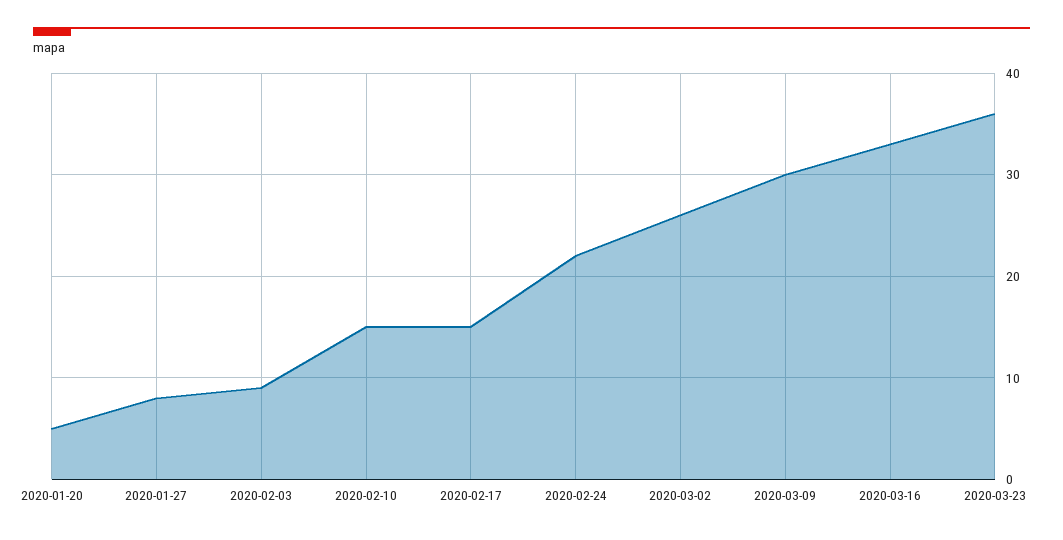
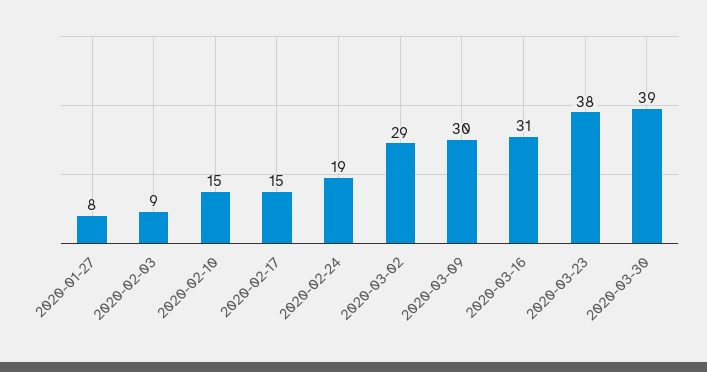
2020-01-20: 5 -> none
2020-02-24: 22 -> 19
2020-03-02: 26 -> 29
2020-03-16: 33 -> 31
2020-03-23: 36 -> 38
2020-03-30: none -> 39

